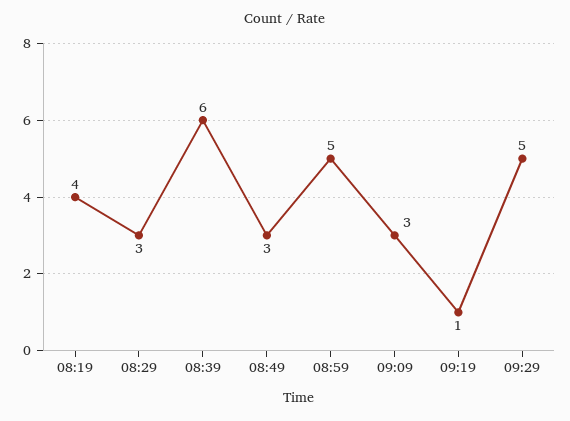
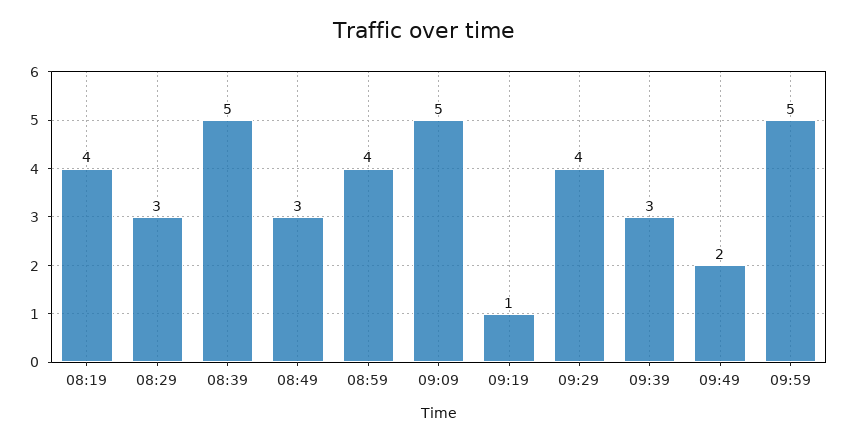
08:39: 6 -> 5
08:59: 5 -> 4
09:09: 3 -> 5
09:29: 5 -> 4
09:39: none -> 3
09:49: none -> 2
09:59: none -> 5

